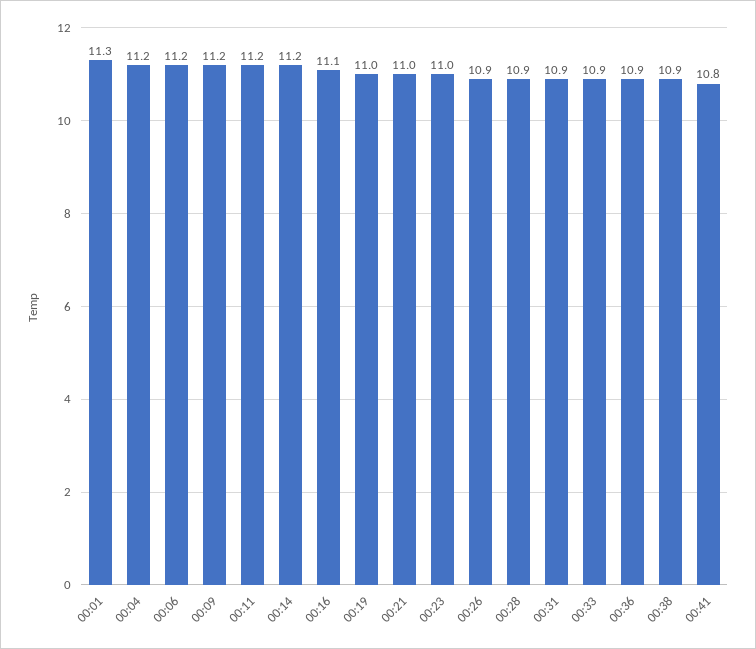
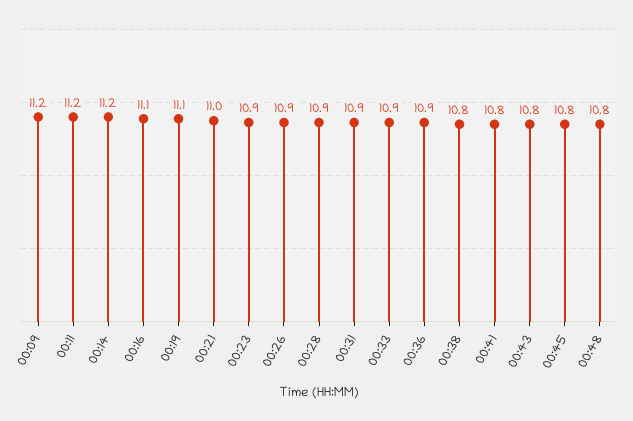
00:01: 11.3 -> none
00:04: 11.2 -> none
00:06: 11.2 -> none
00:19: 11 -> 11.1
00:23: 11 -> 10.9
00:38: 10.9 -> 10.8
00:43: none -> 10.8
00:45: none -> 10.8
00:48: none -> 10.8

